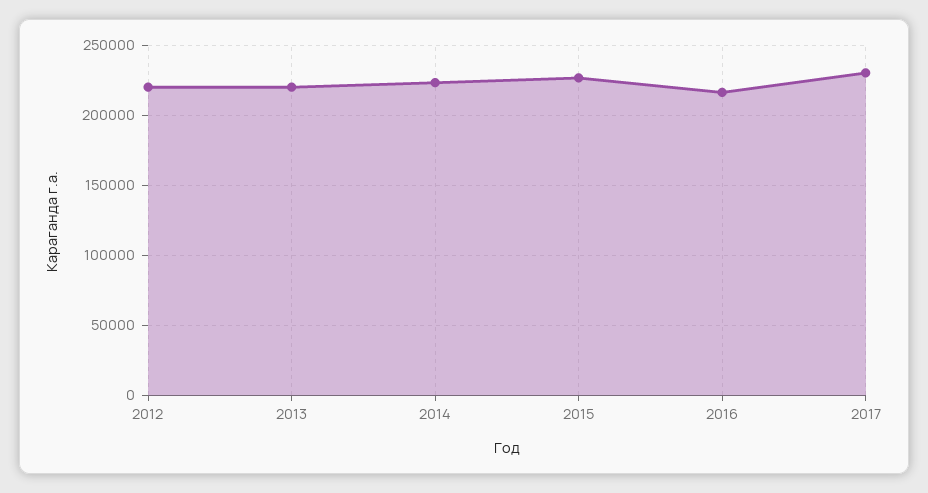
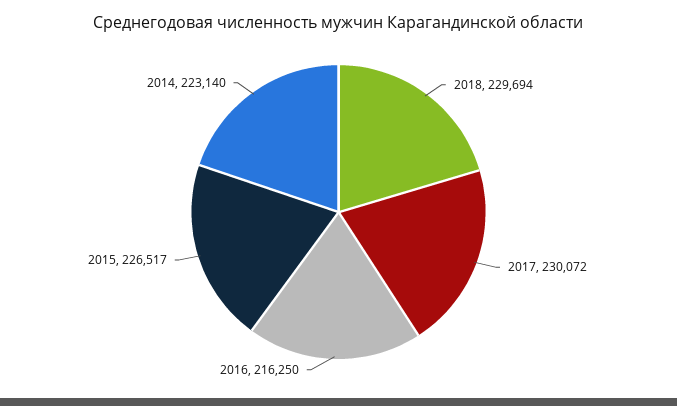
2012: 220000 -> none
2013: 220000 -> none
2018: none -> 229694

